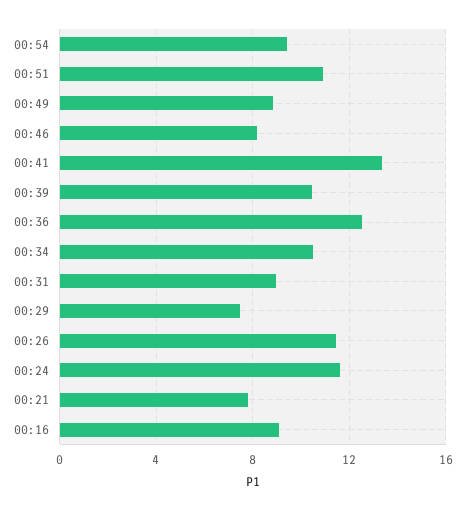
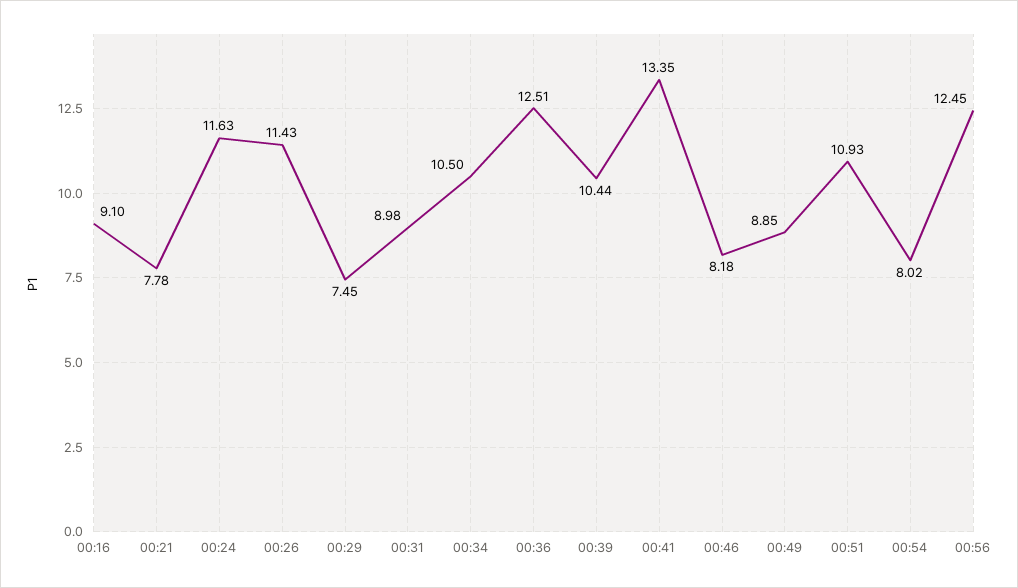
00:54: 9.5 -> 8.02
00:56: none -> 12.45

